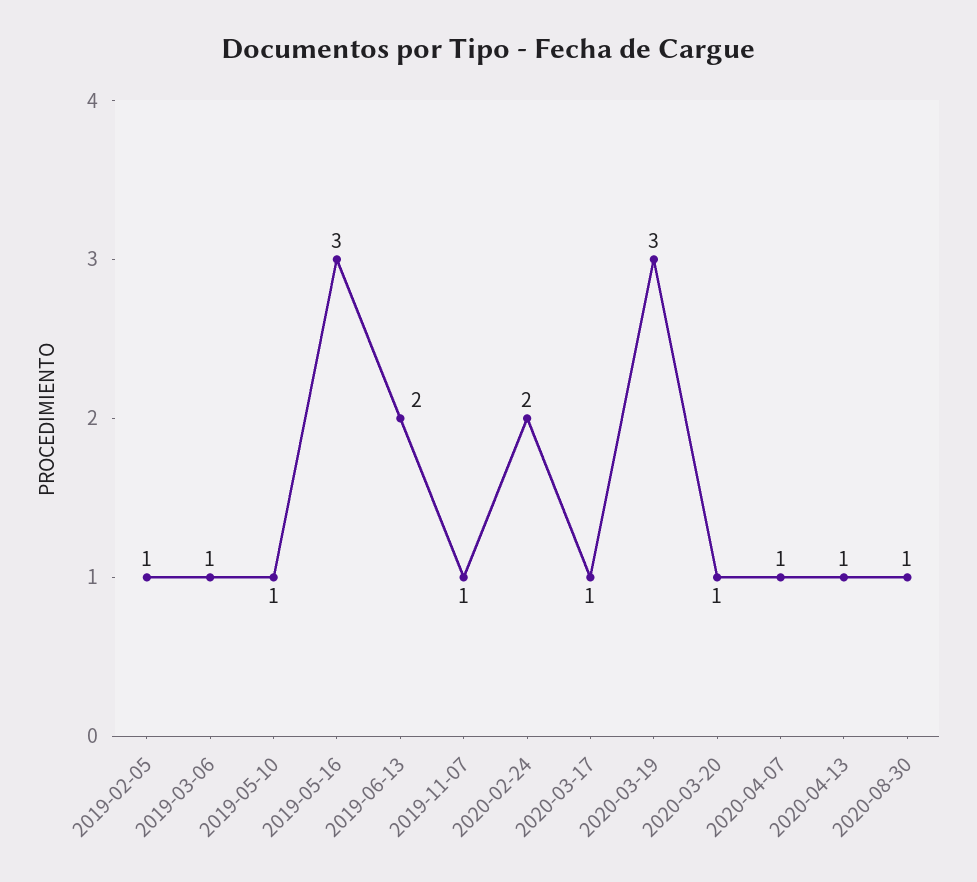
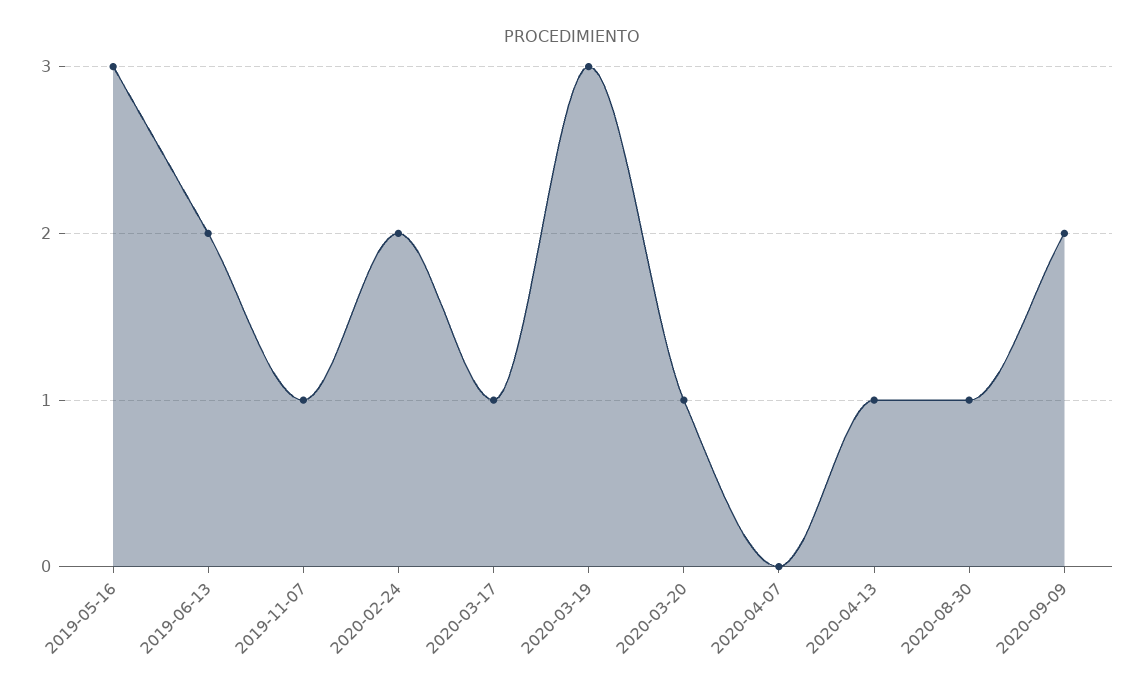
2019-02-05: 1 -> none
2019-03-06: 1 -> none
2019-05-10: 1 -> none
2020-04-07: 1 -> 0
2020-09-09: none -> 2

